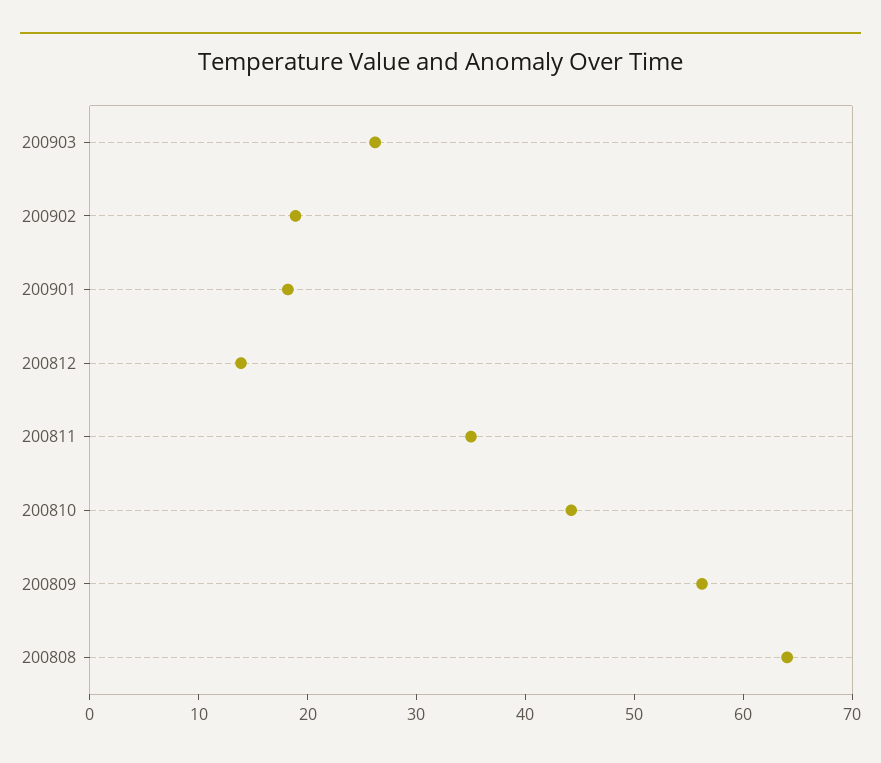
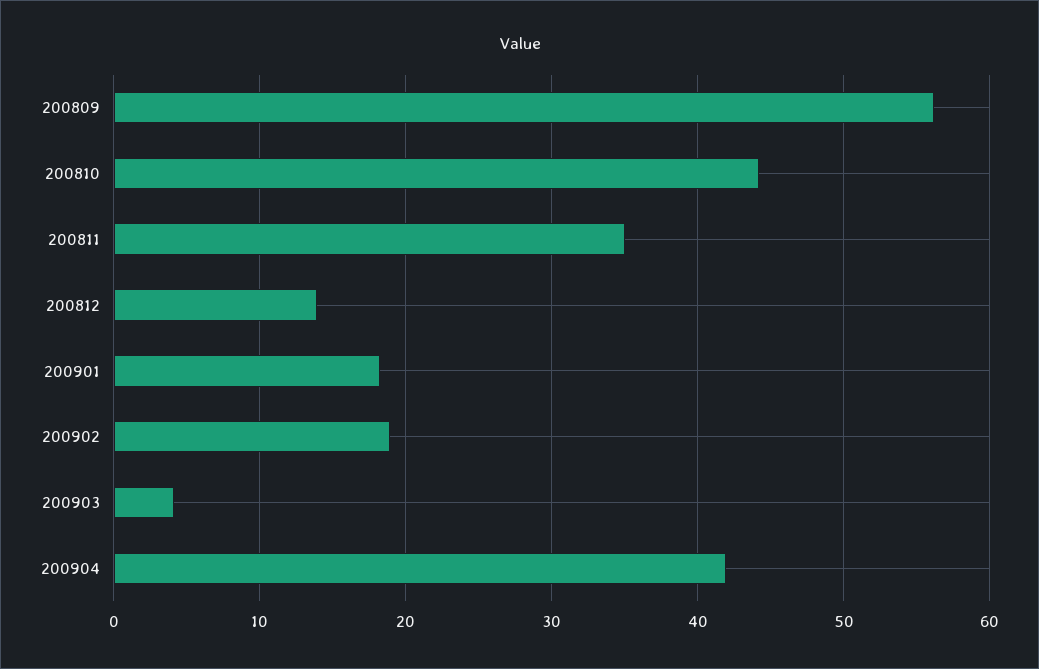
200903: 26 -> 4
200808: 64 -> none
200904: none -> 42

